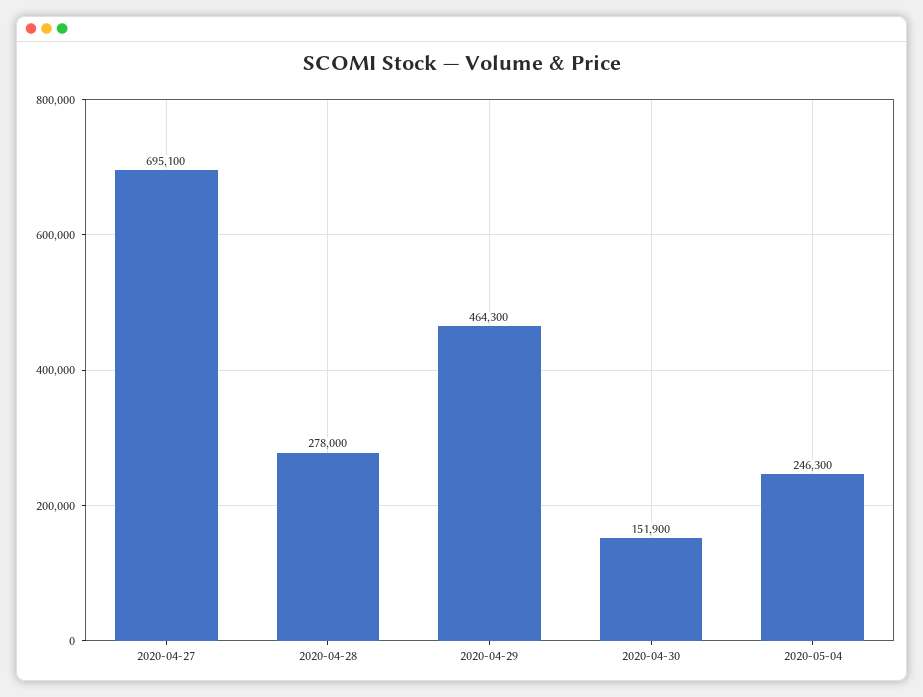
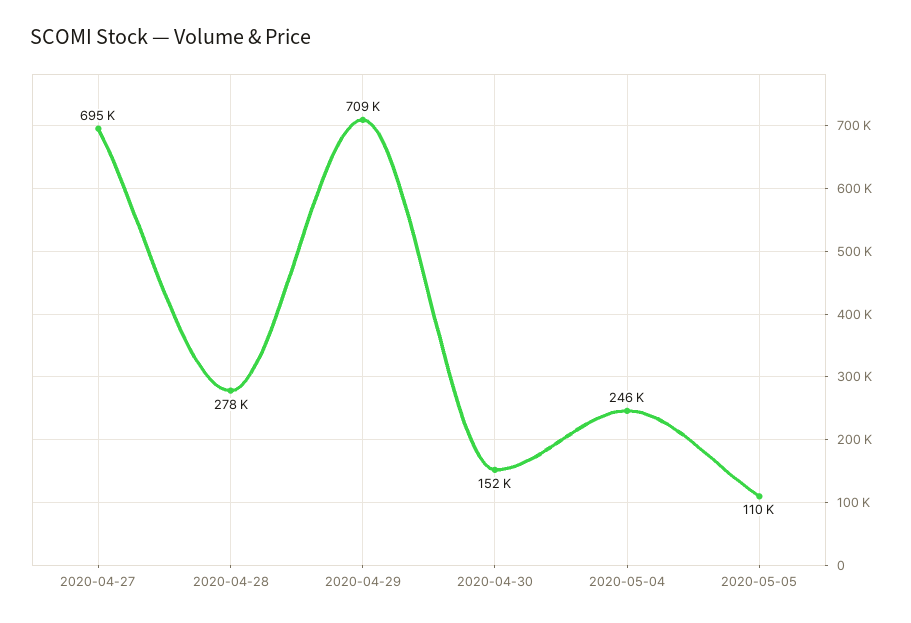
2020-04-29: 464300 -> 709000
2020-05-05: none -> 110000

